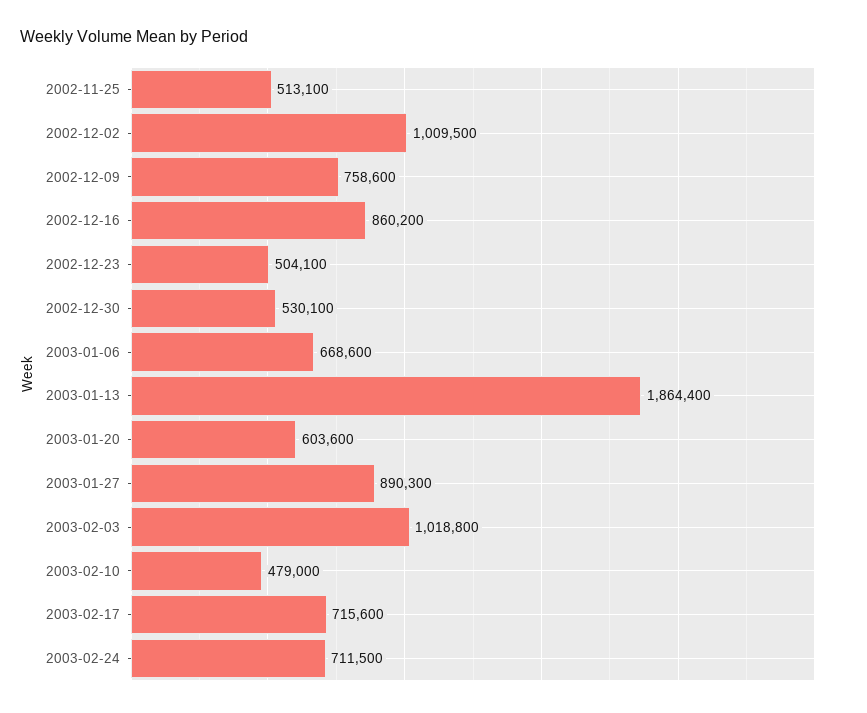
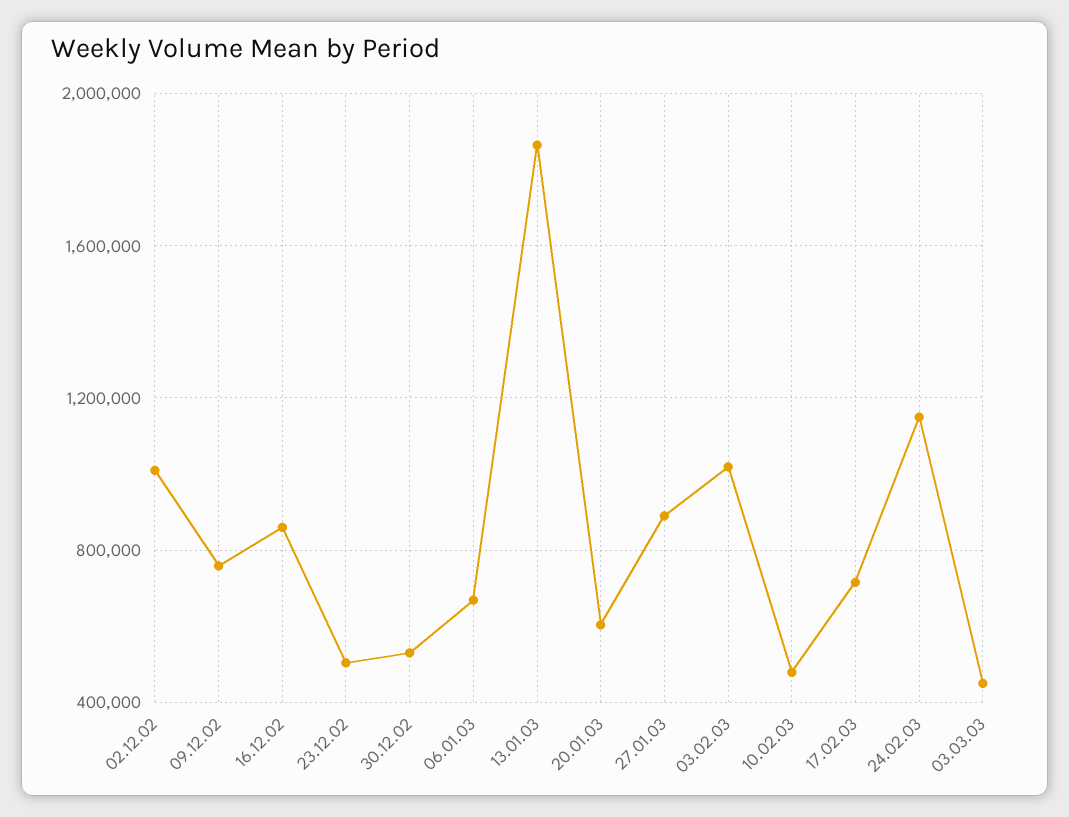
2002-11-25: 513100 -> none
2003-02-24: 711500 -> 1150000
03.03.03: none -> 450000

